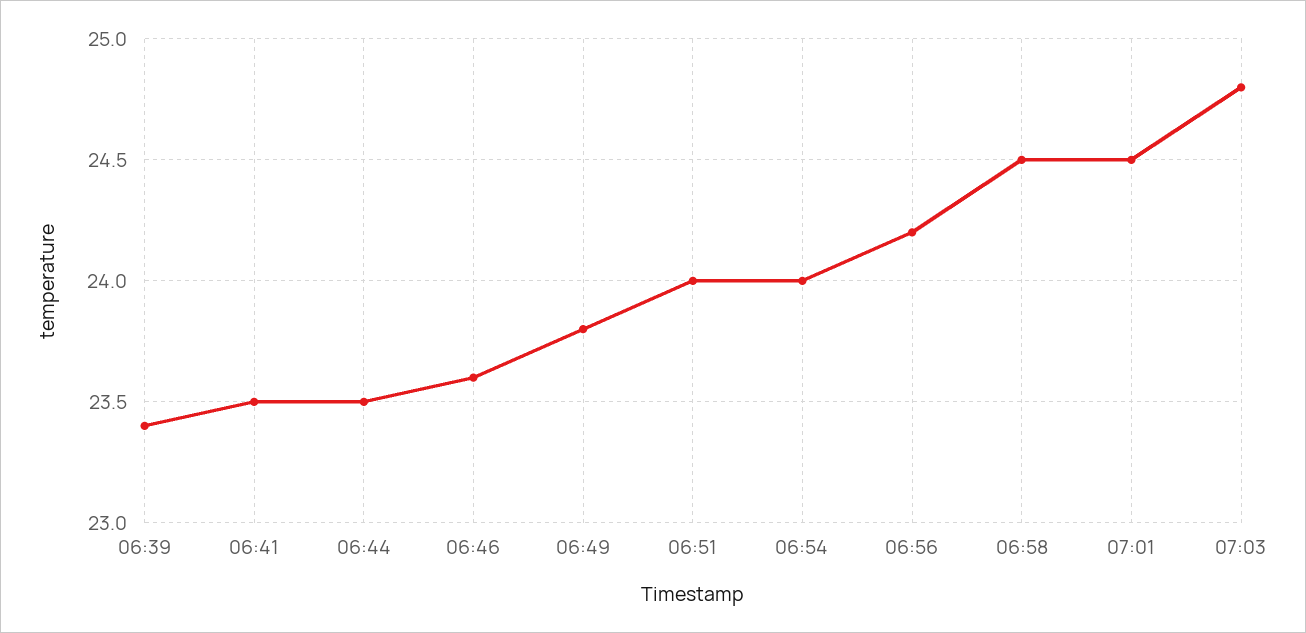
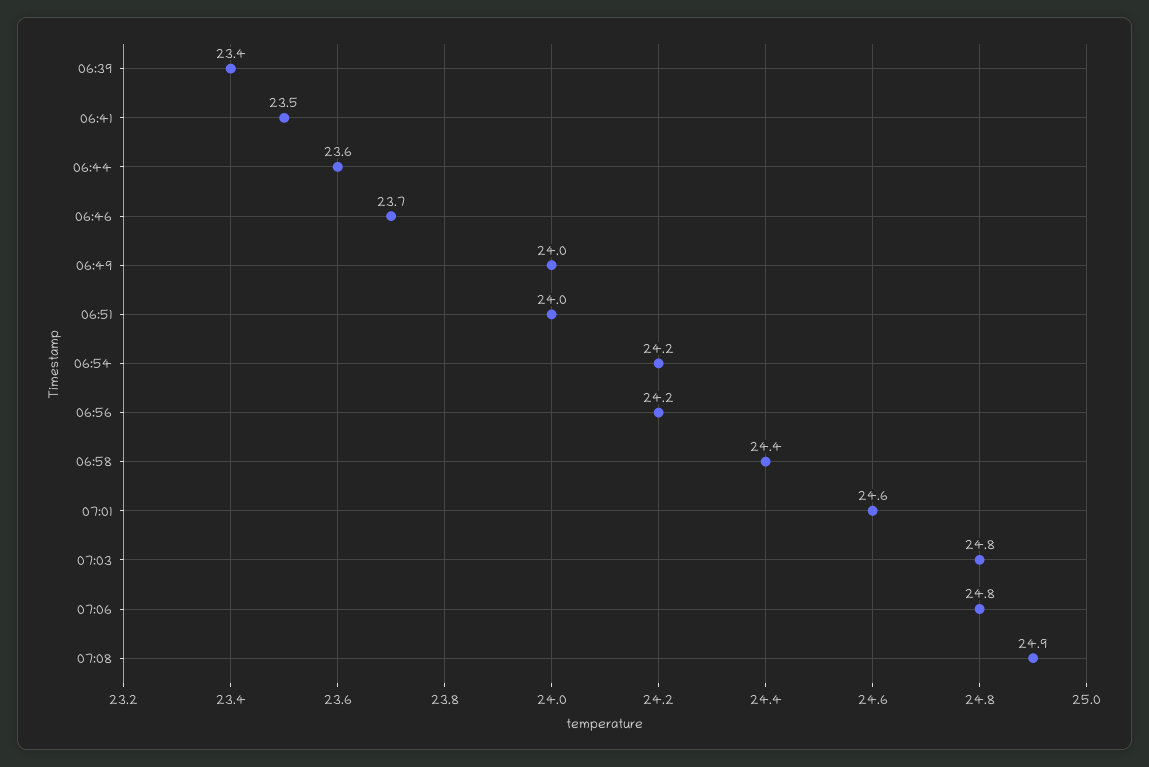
06:44: 23.5 -> 23.6
06:46: 23.6 -> 23.7
06:49: 23.8 -> 24
06:54: 24 -> 24.2
06:58: 24.5 -> 24.4
07:01: 24.5 -> 24.6
07:06: none -> 24.8
07:08: none -> 24.9

